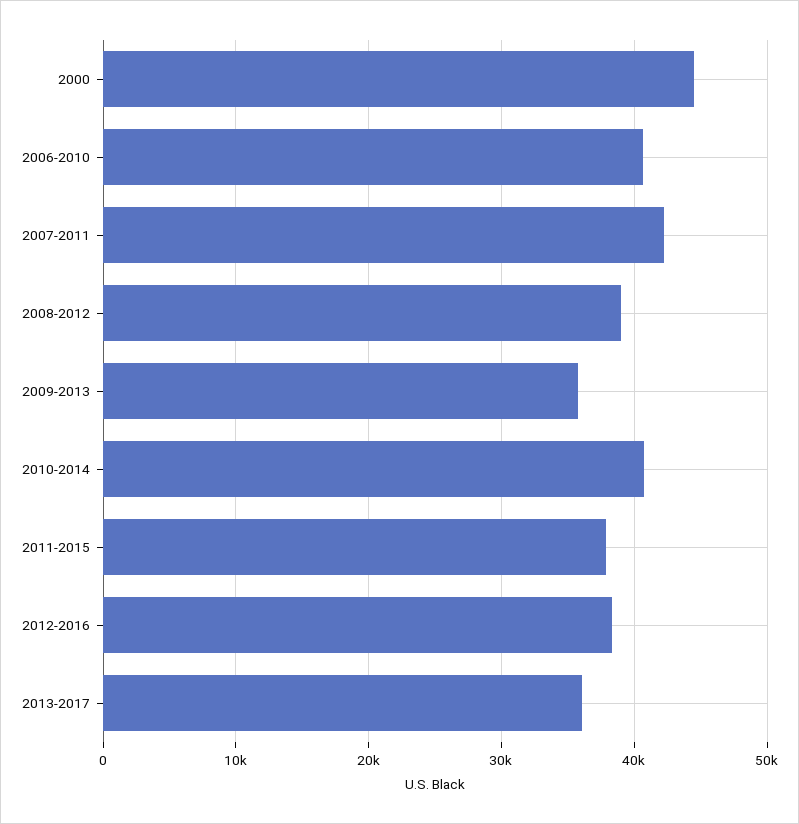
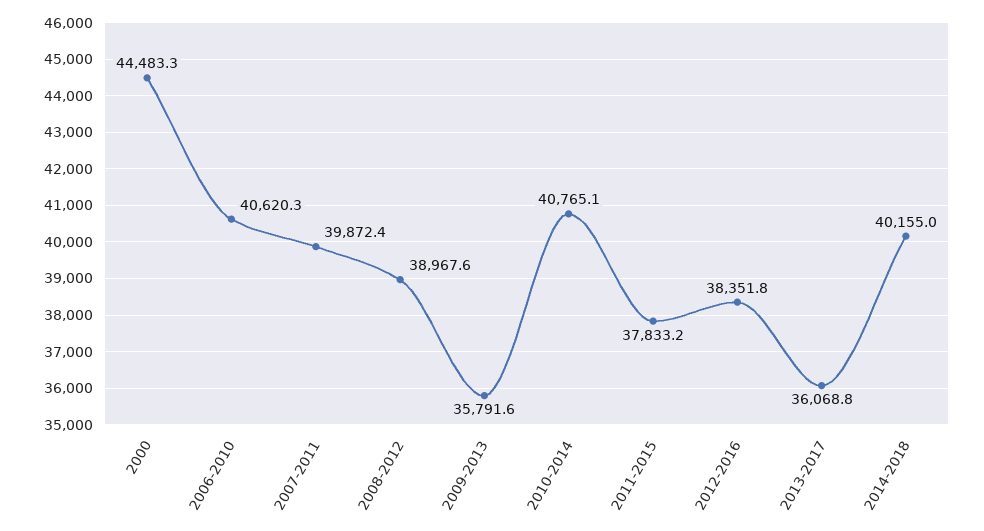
2007-2011: 42000 -> 39872.4
2014-2018: none -> 40155

